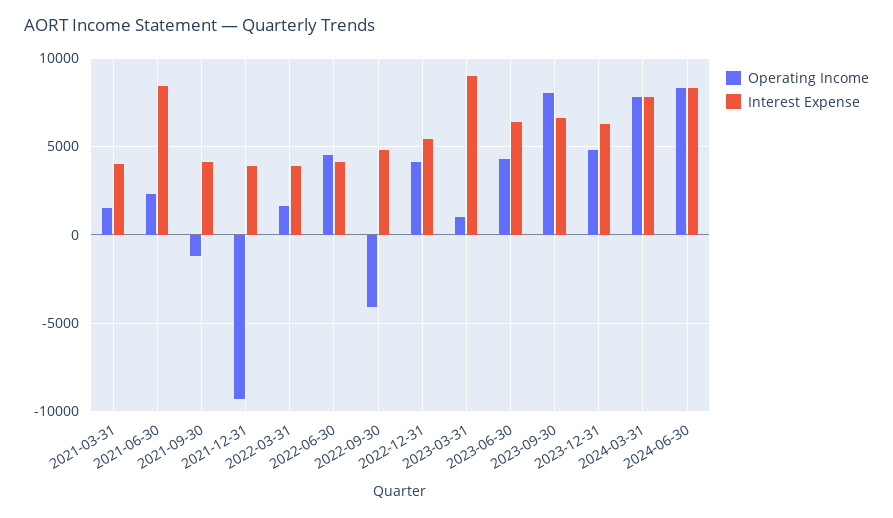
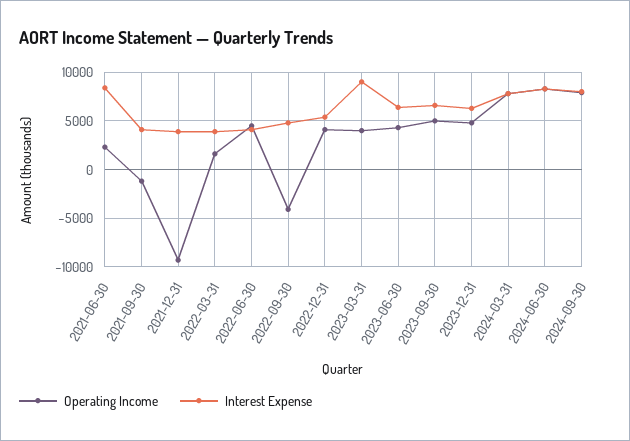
Operating Income, 2021-03-31: 1500 -> none
Interest Expense, 2021-03-31: 4000 -> none
Operating Income, 2023-03-31: 1000 -> 4000
Operating Income, 2023-09-30: 8000 -> 5000
Operating Income, 2024-09-30: none -> 8000
Interest Expense, 2024-09-30: none -> 8000

